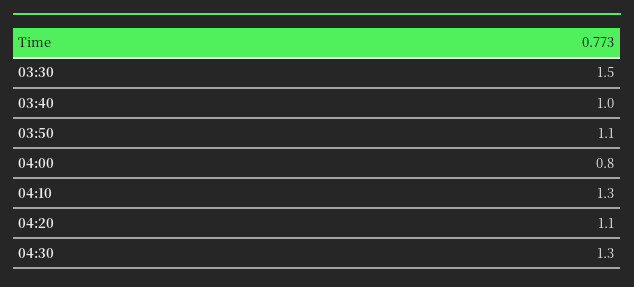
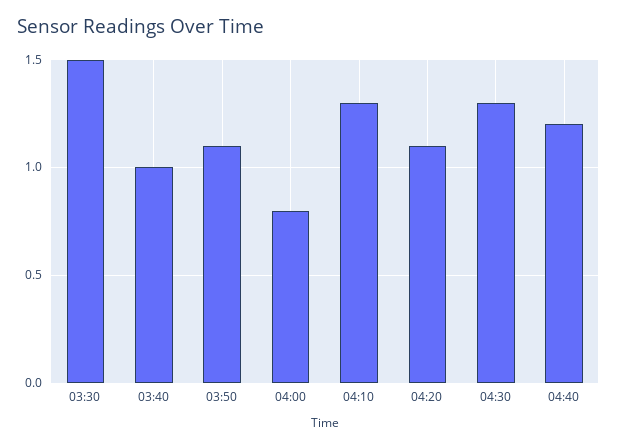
04:40: none -> 1.2

